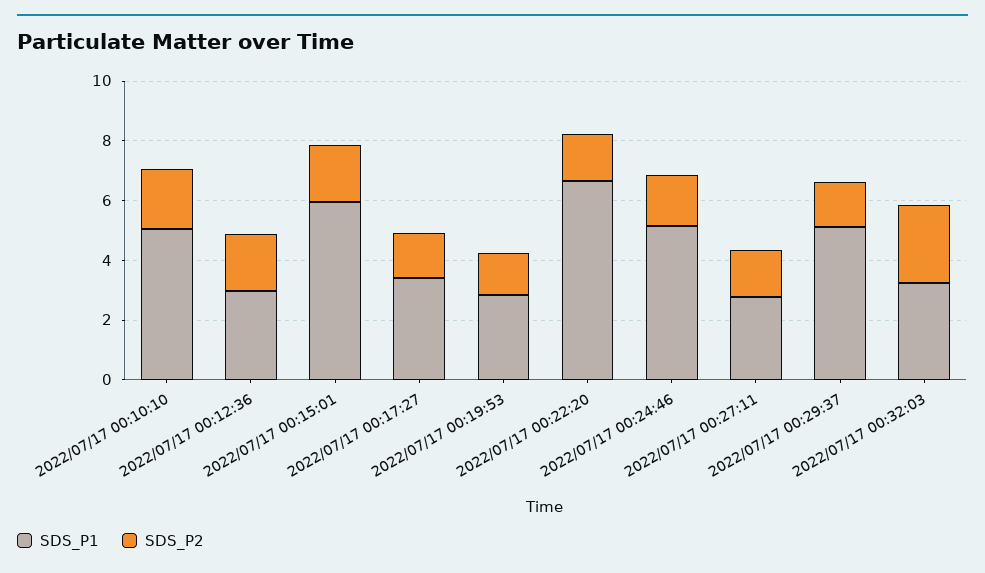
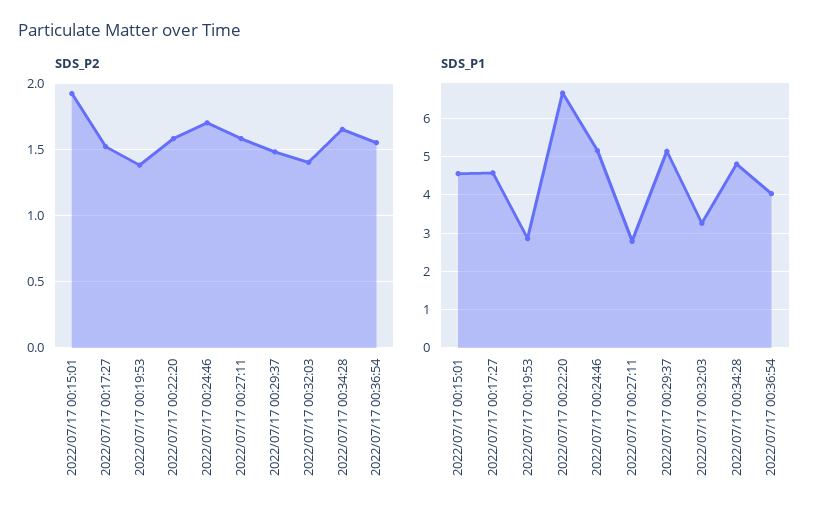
SDS_P1, 2022/07/17 00:10:10: 5 -> none
SDS_P2, 2022/07/17 00:10:10: 2 -> none
SDS_P1, 2022/07/17 00:12:36: 3 -> none
SDS_P2, 2022/07/17 00:12:36: 2 -> none
SDS_P1, 2022/07/17 00:15:01: 6 -> 4.6
SDS_P1, 2022/07/17 00:17:27: 3.5 -> 4.6
SDS_P2, 2022/07/17 00:32:03: 2.5 -> 1.4
SDS_P2, 2022/07/17 00:34:28: none -> 1.65
SDS_P2, 2022/07/17 00:36:54: none -> 1.55
SDS_P1, 2022/07/17 00:34:28: none -> 4.8
SDS_P1, 2022/07/17 00:36:54: none -> 4

